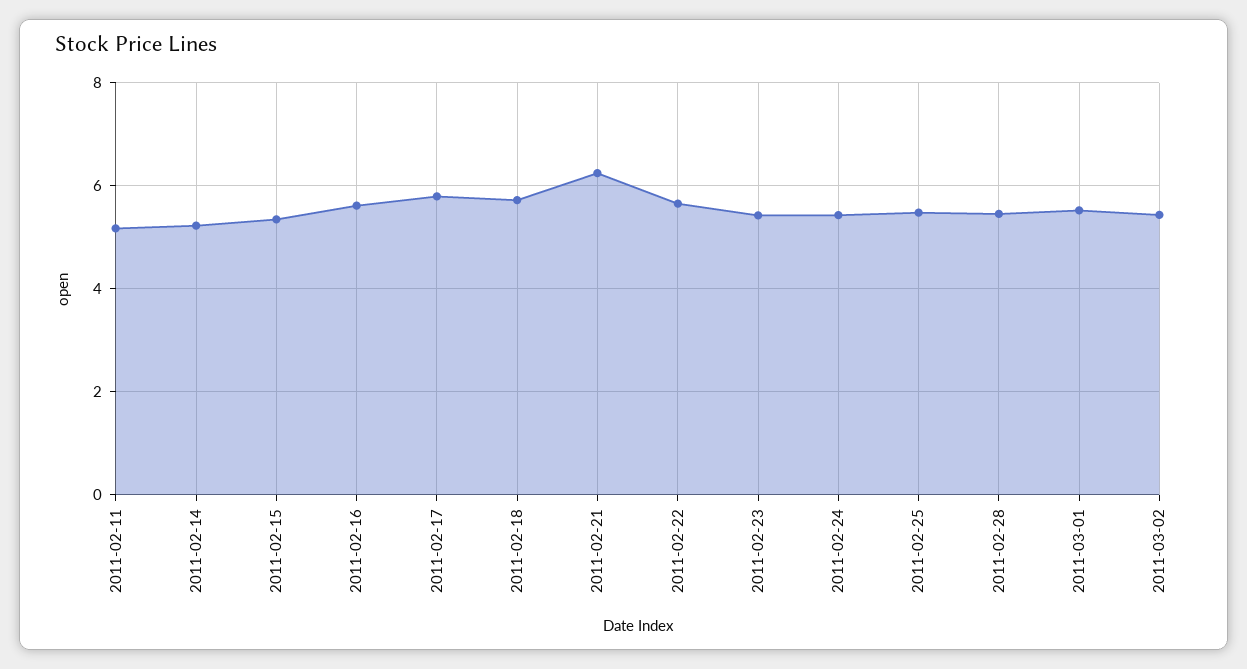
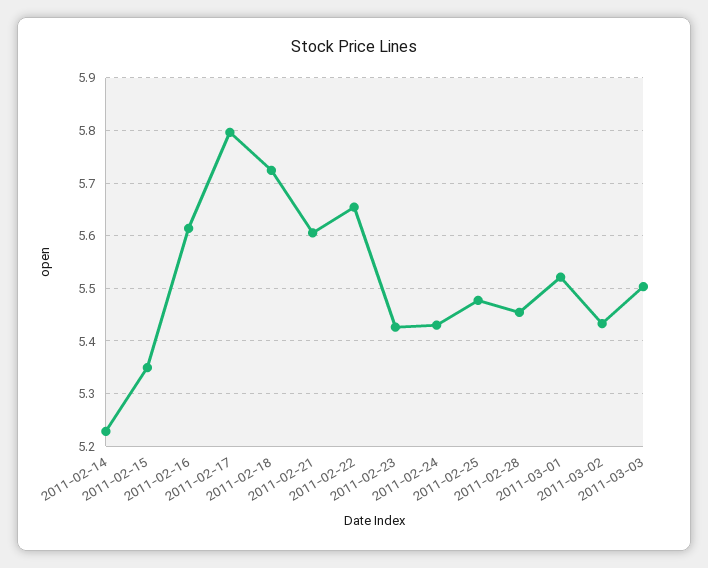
2011-02-11: 5.2 -> none
2011-02-21: 6.2 -> 5.6
2011-03-03: none -> 5.5

